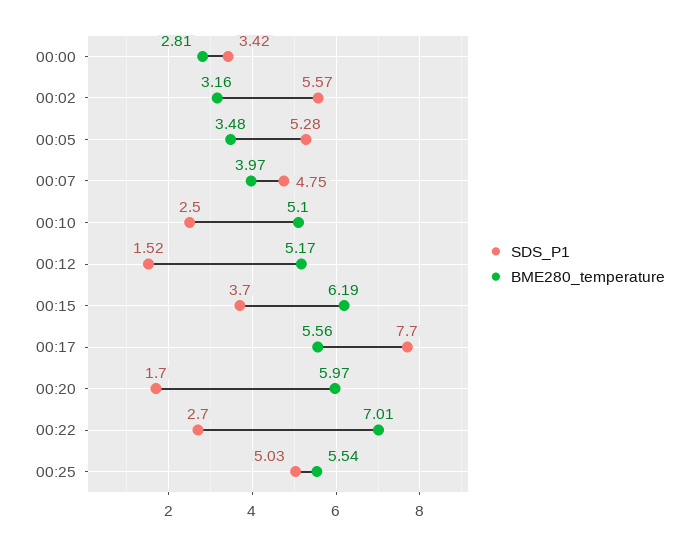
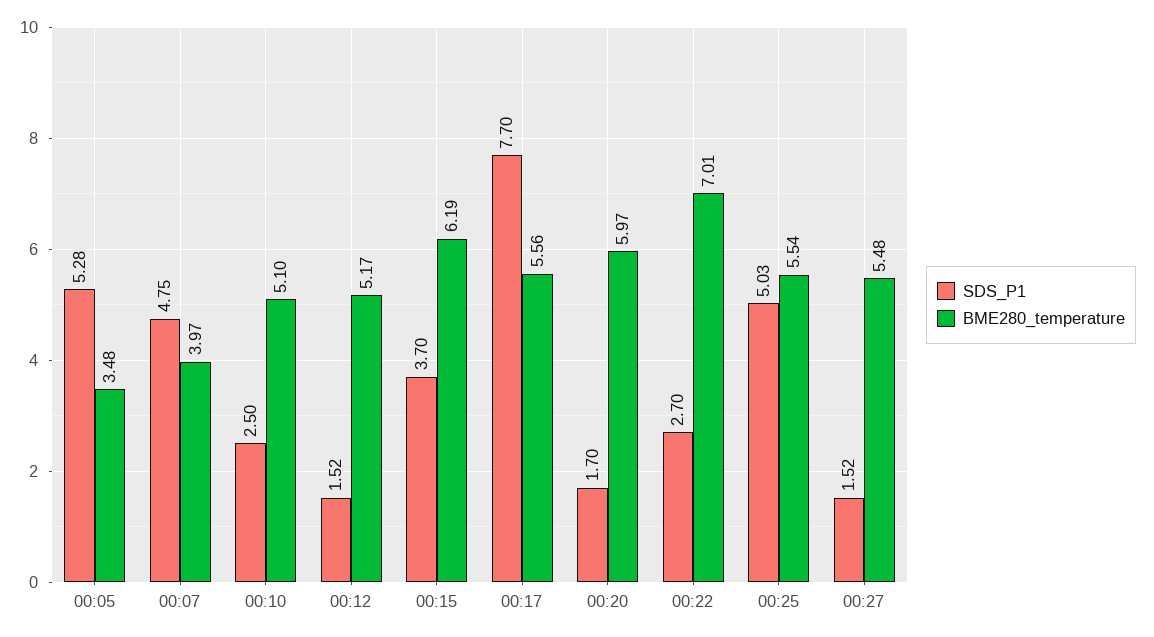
SDS_P1, 00:00: 3.42 -> none
BME280_temperature, 00:00: 2.81 -> none
SDS_P1, 00:02: 5.57 -> none
BME280_temperature, 00:02: 3.16 -> none
SDS_P1, 00:27: none -> 1.52
BME280_temperature, 00:27: none -> 5.48

